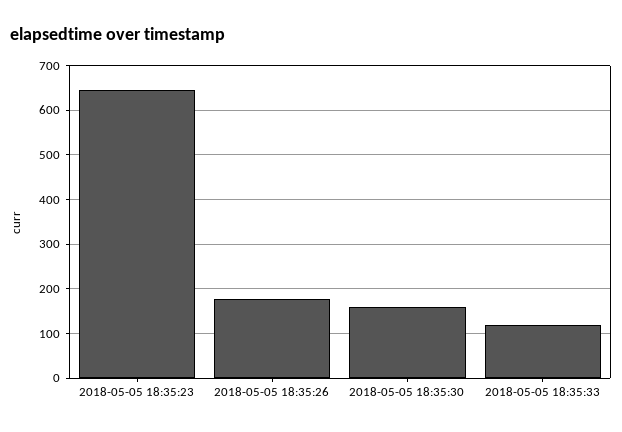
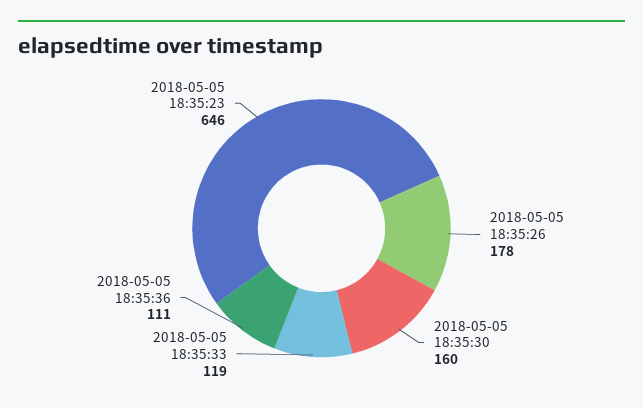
2018-05-05 18:35:36: none -> 111

